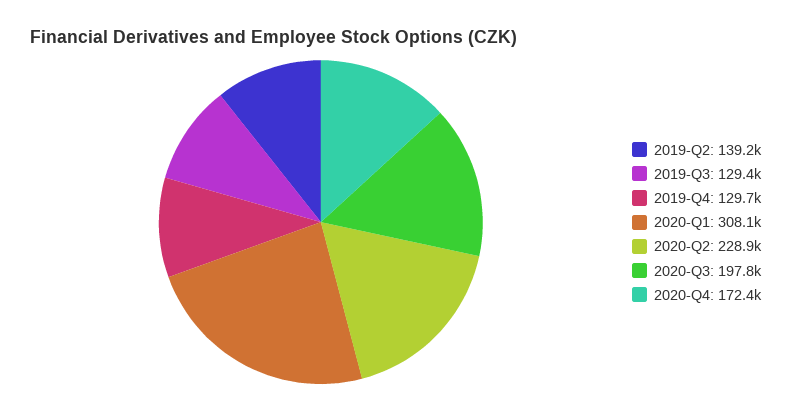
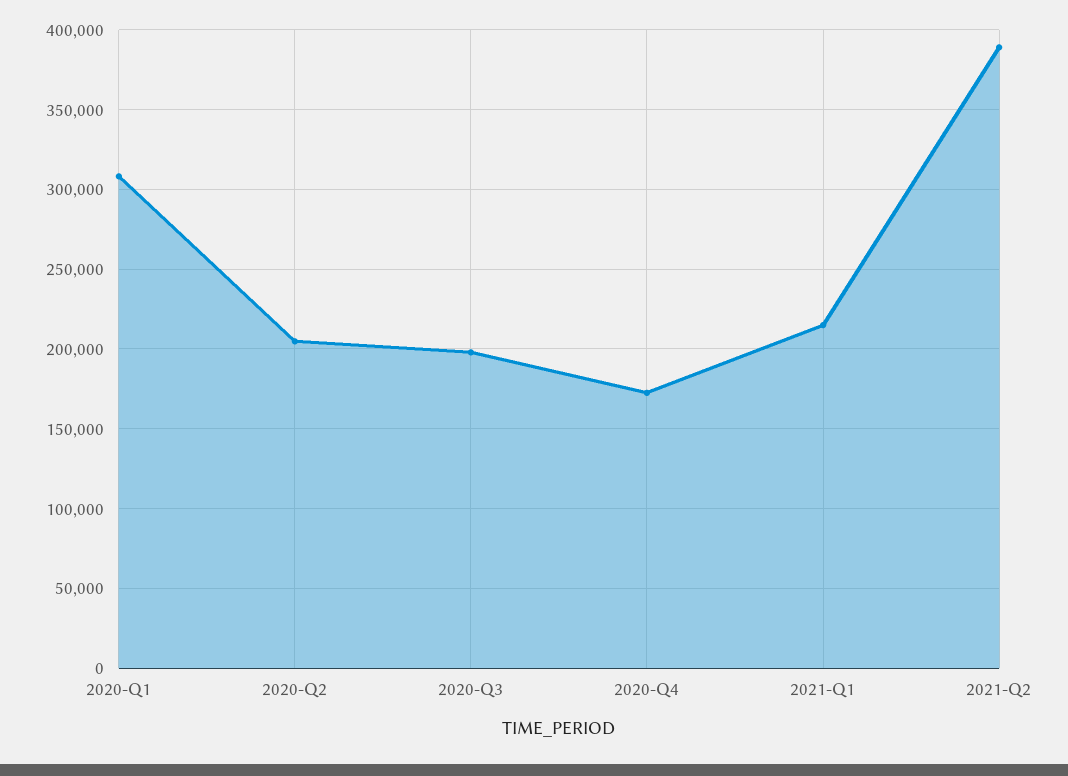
2019-Q2: 139200 -> none
2019-Q3: 129400 -> none
2019-Q4: 129700 -> none
2020-Q2: 228900 -> 205000
2021-Q1: none -> 215000
2021-Q2: none -> 390000

